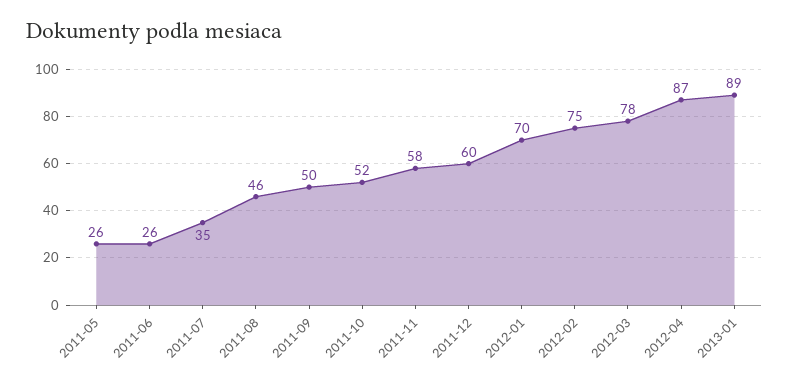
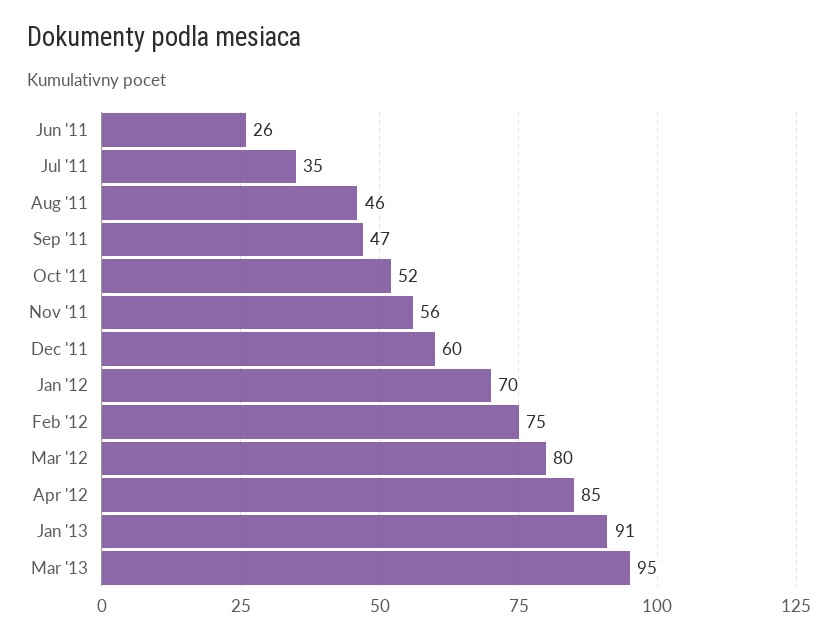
2011-05: 26 -> none
2011-09: 50 -> 47
2011-11: 58 -> 56
2012-03: 78 -> 80
2012-04: 87 -> 85
2013-01: 89 -> 91
Mar '13: none -> 95

